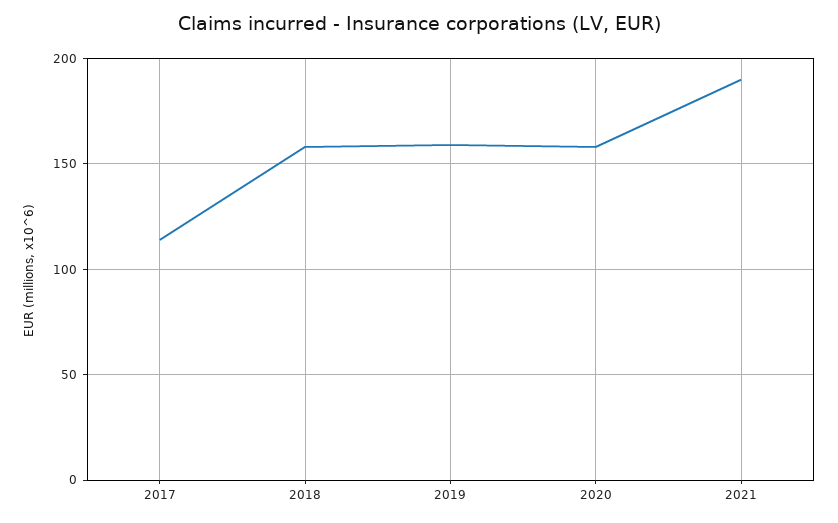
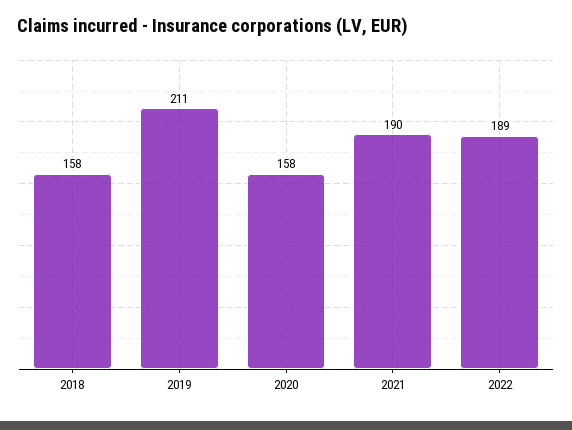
2017: 115 -> none
2019: 160 -> 211
2022: none -> 189

